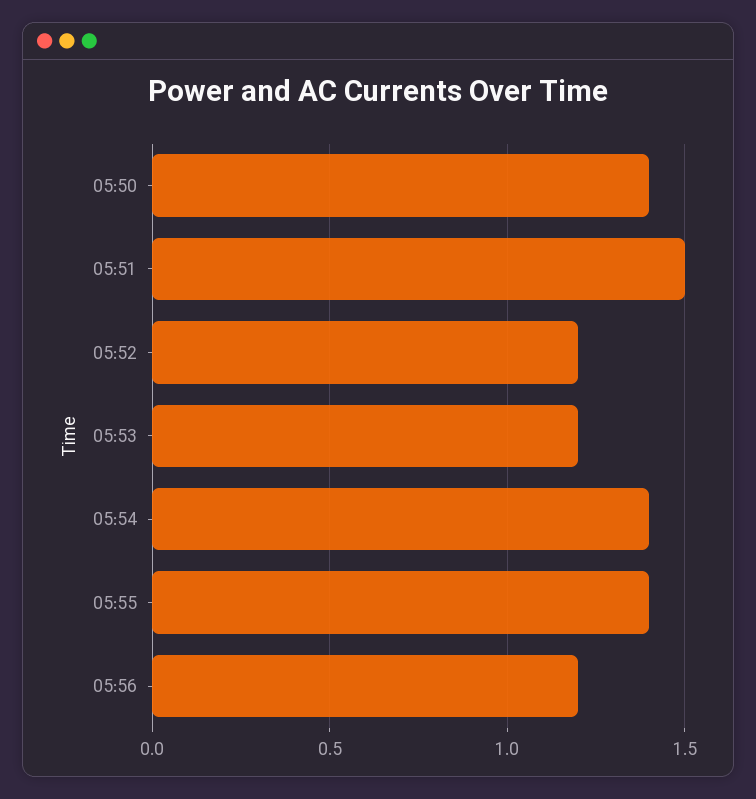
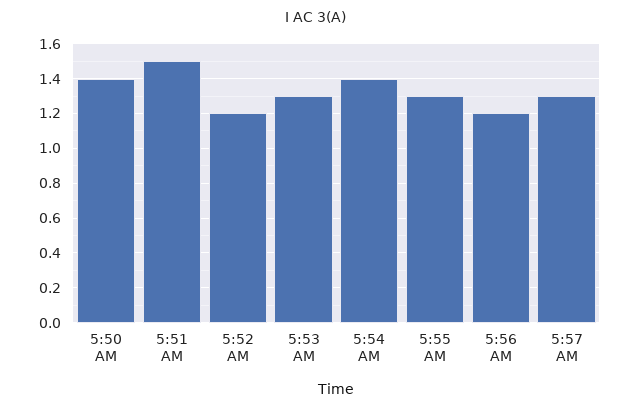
05:53: 1.2 -> 1.3
05:55: 1.4 -> 1.3
5:57 AM: none -> 1.3

